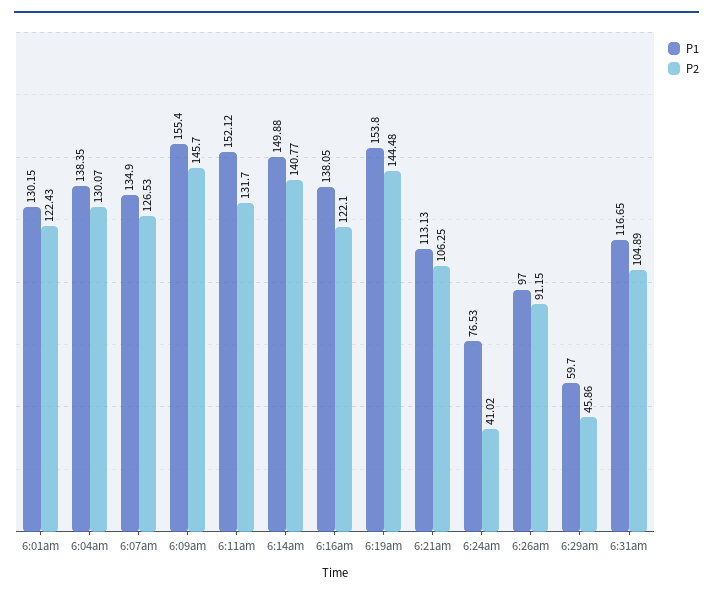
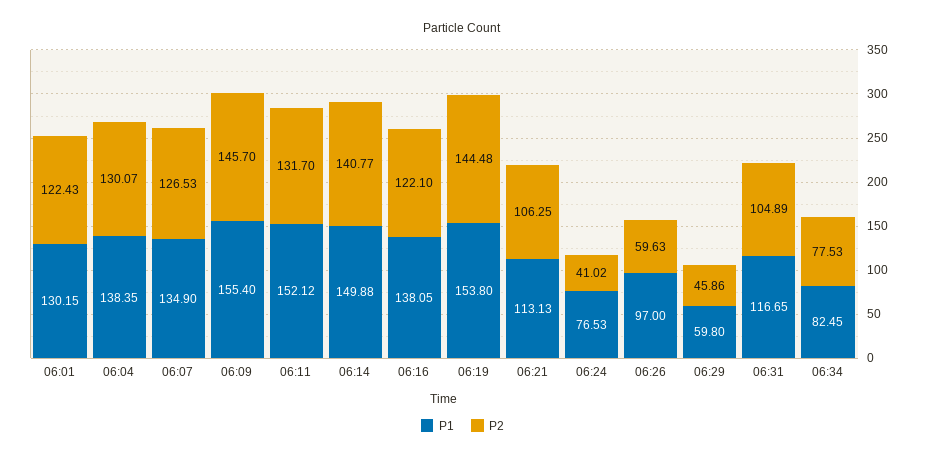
P2, 6:26am: 91.15 -> 59.63
P1, 6:29am: 59.7 -> 59.8
P1, 06:34: none -> 82.45
P2, 06:34: none -> 77.53

